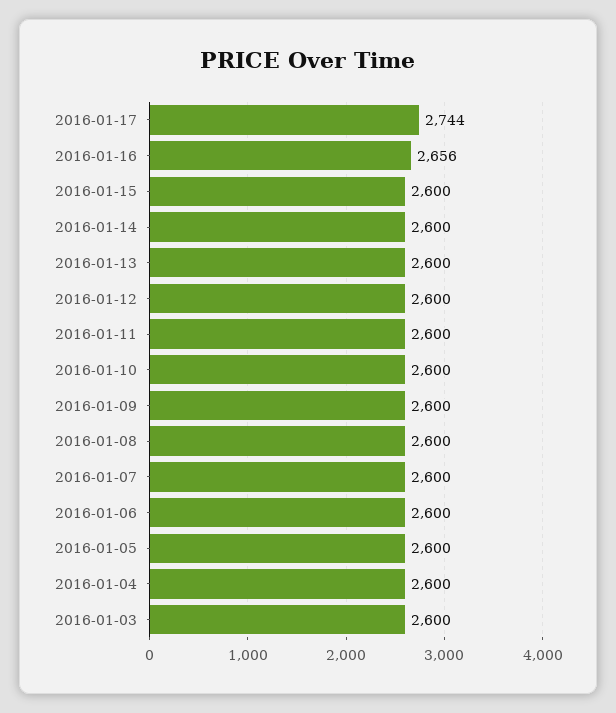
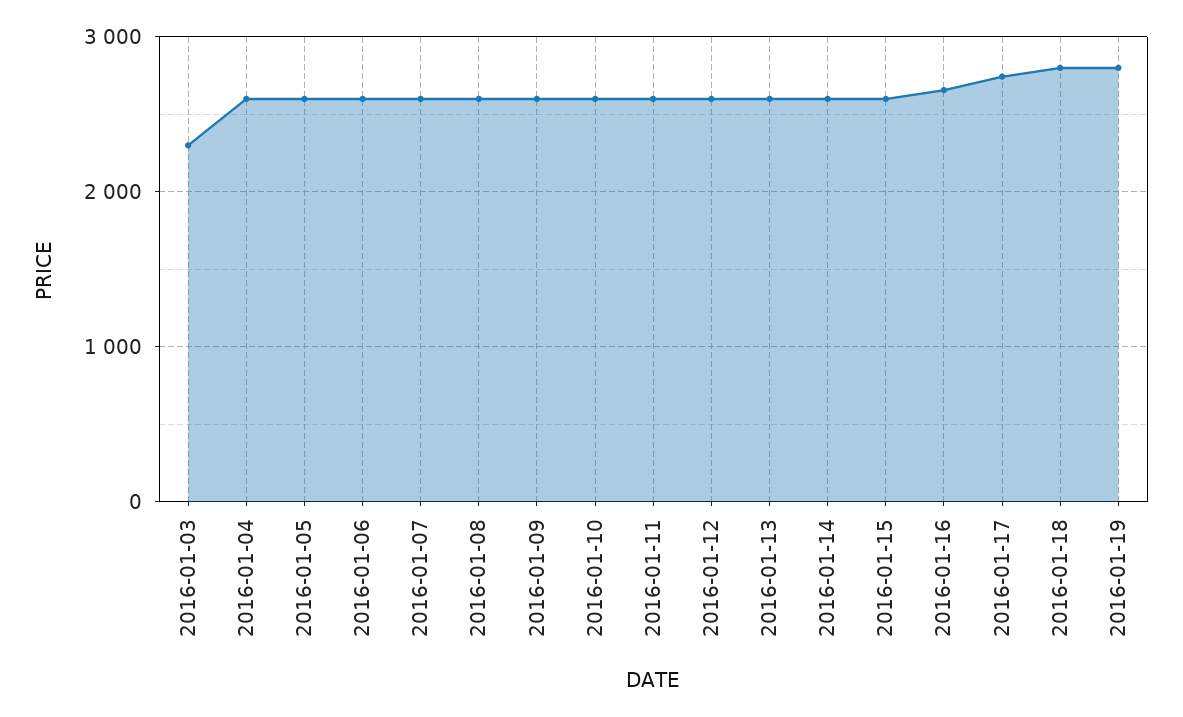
2016-01-03: 2600 -> 2300
2016-01-18: none -> 2800
2016-01-19: none -> 2800

